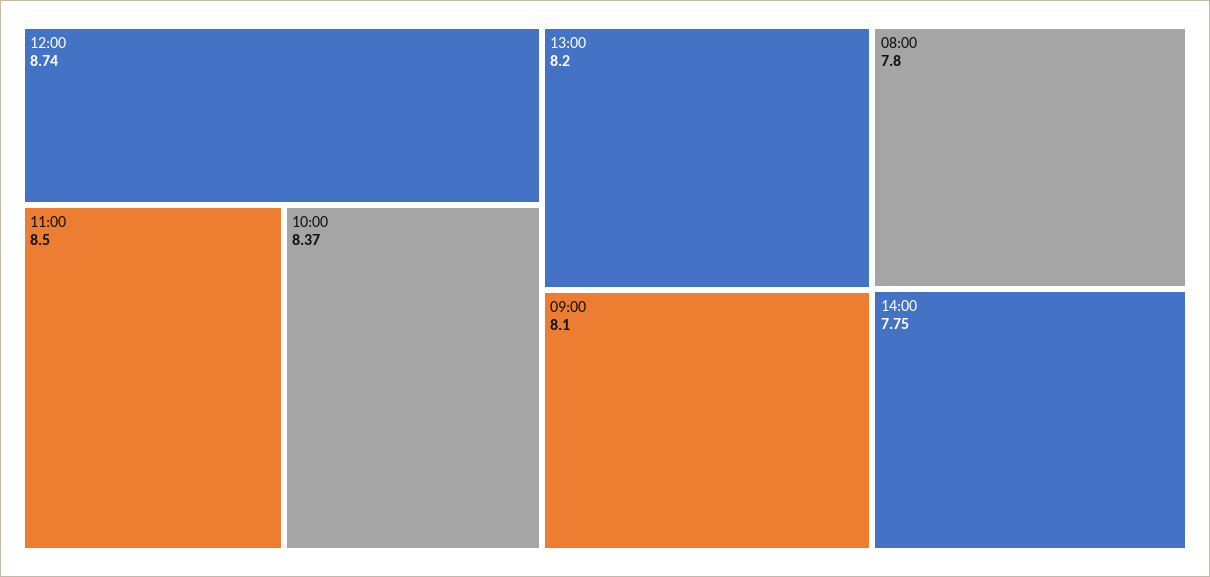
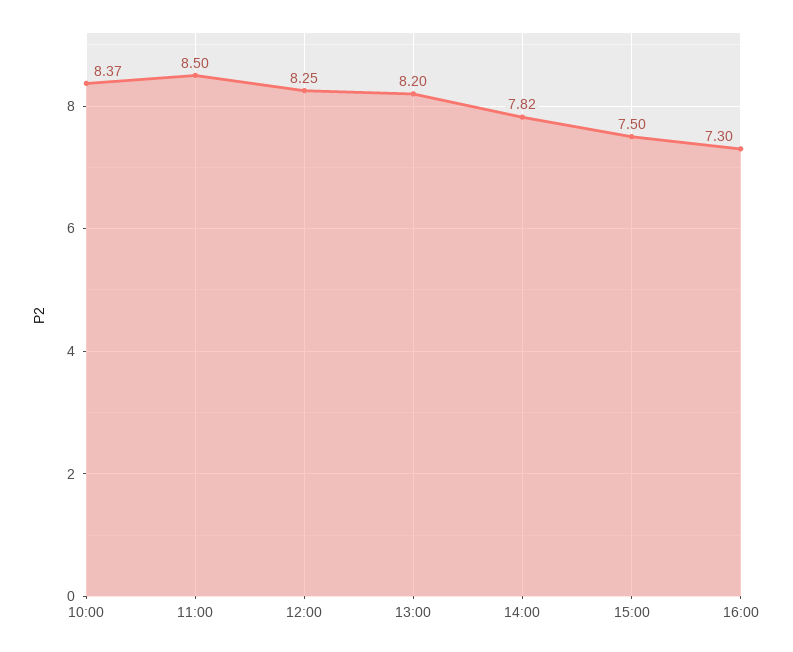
12:00: 8.74 -> 8.25
09:00: 8.1 -> none
08:00: 7.8 -> none
14:00: 7.75 -> 7.82
15:00: none -> 7.5
16:00: none -> 7.3

